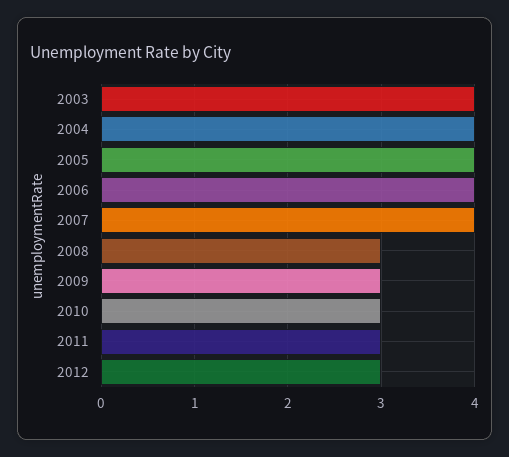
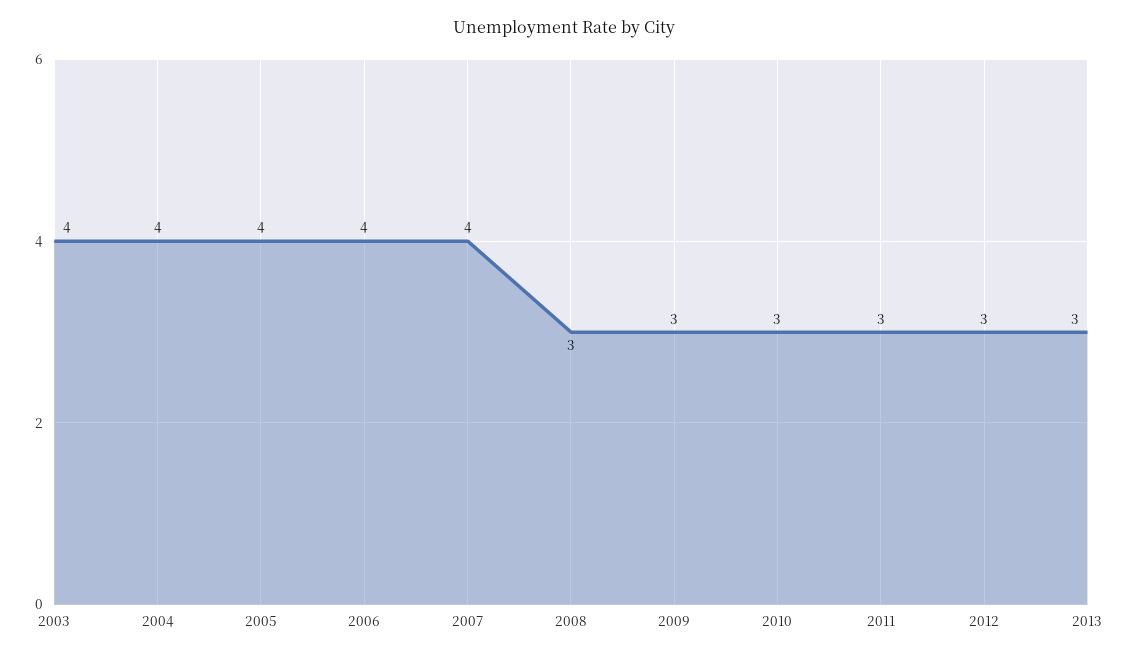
2013: none -> 3

